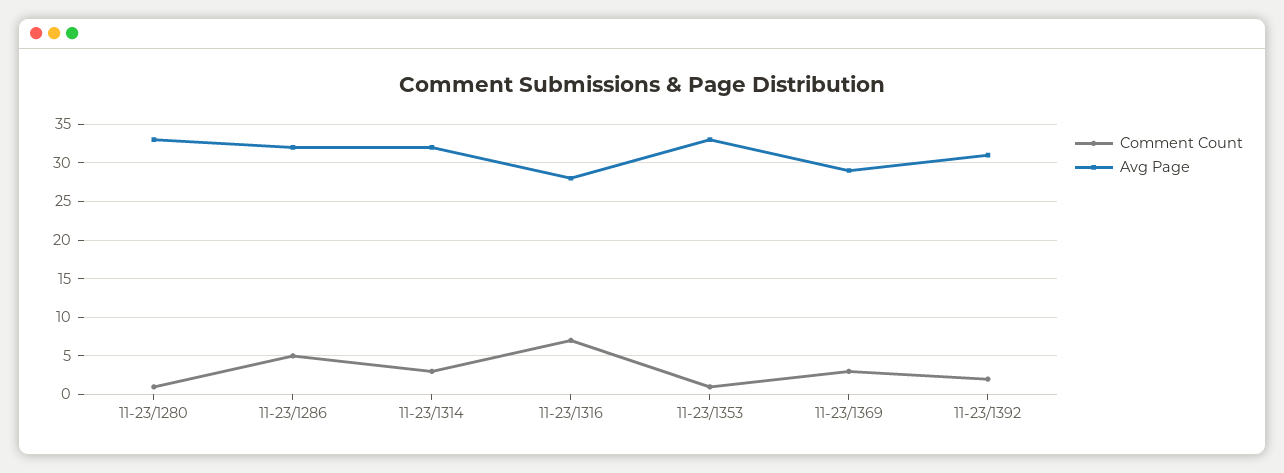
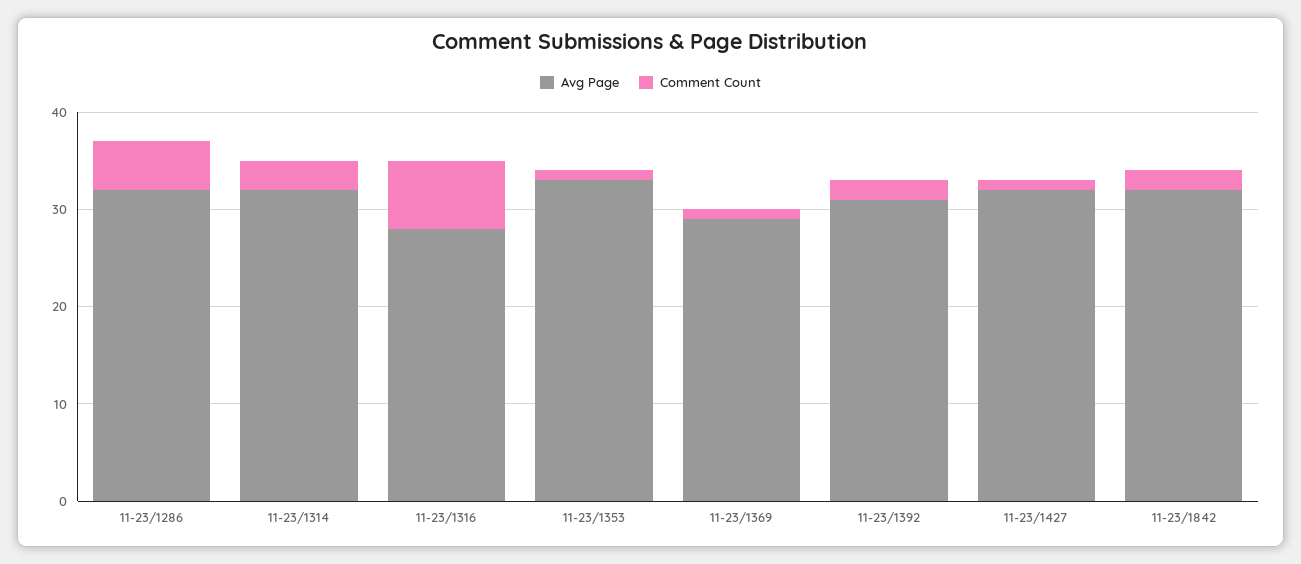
Comment Count, 11-23/1280: 1 -> none
Avg Page, 11-23/1280: 33 -> none
Comment Count, 11-23/1369: 3 -> 1
Avg Page, 11-23/1427: none -> 32
Comment Count, 11-23/1427: none -> 1
Avg Page, 11-23/1842: none -> 32
Comment Count, 11-23/1842: none -> 2

